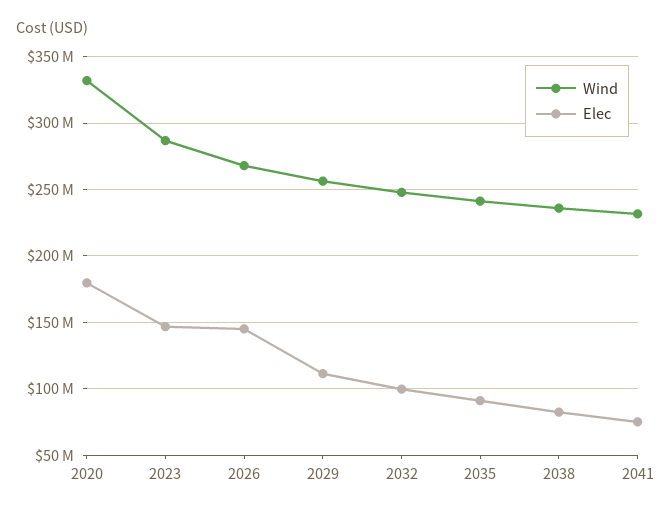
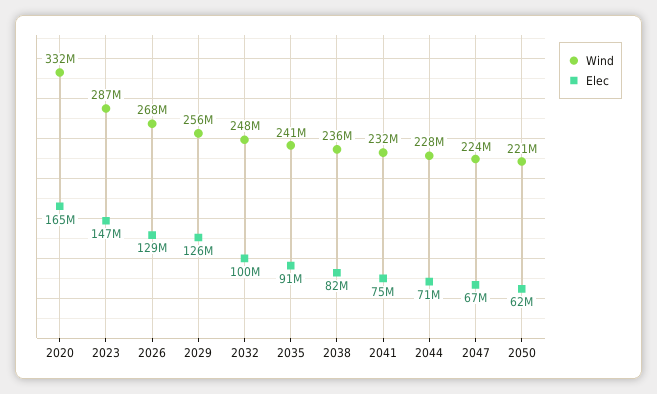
Elec, 2020: 180000000 -> 165000000
Elec, 2026: 145000000 -> 129000000
Elec, 2029: 110000000 -> 126000000
Wind, 2044: none -> 228000000
Elec, 2044: none -> 71000000
Wind, 2047: none -> 224000000
Elec, 2047: none -> 67000000
Wind, 2050: none -> 221000000
Elec, 2050: none -> 62000000

